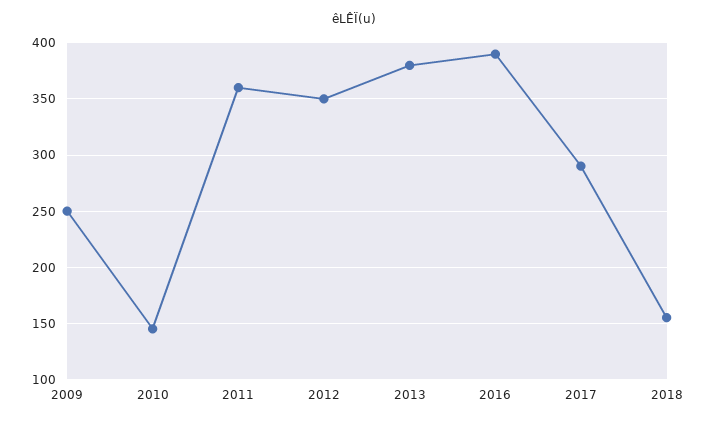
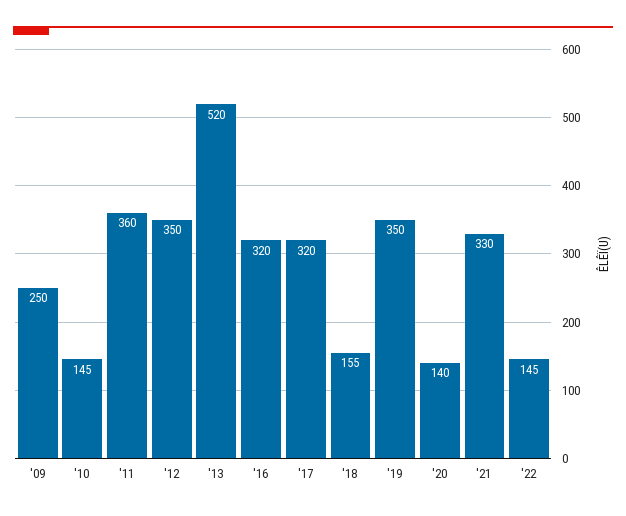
2013: 380 -> 520
2016: 390 -> 320
2017: 290 -> 320
'19: none -> 350
'20: none -> 140
'21: none -> 330
'22: none -> 145

